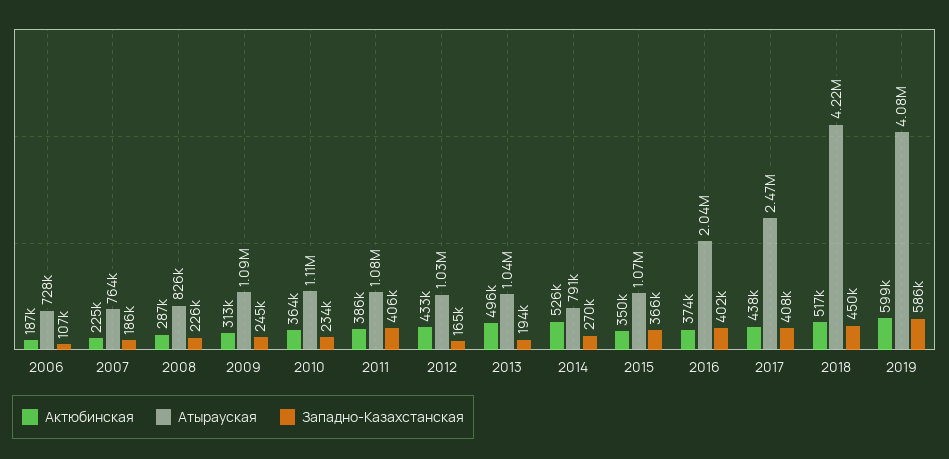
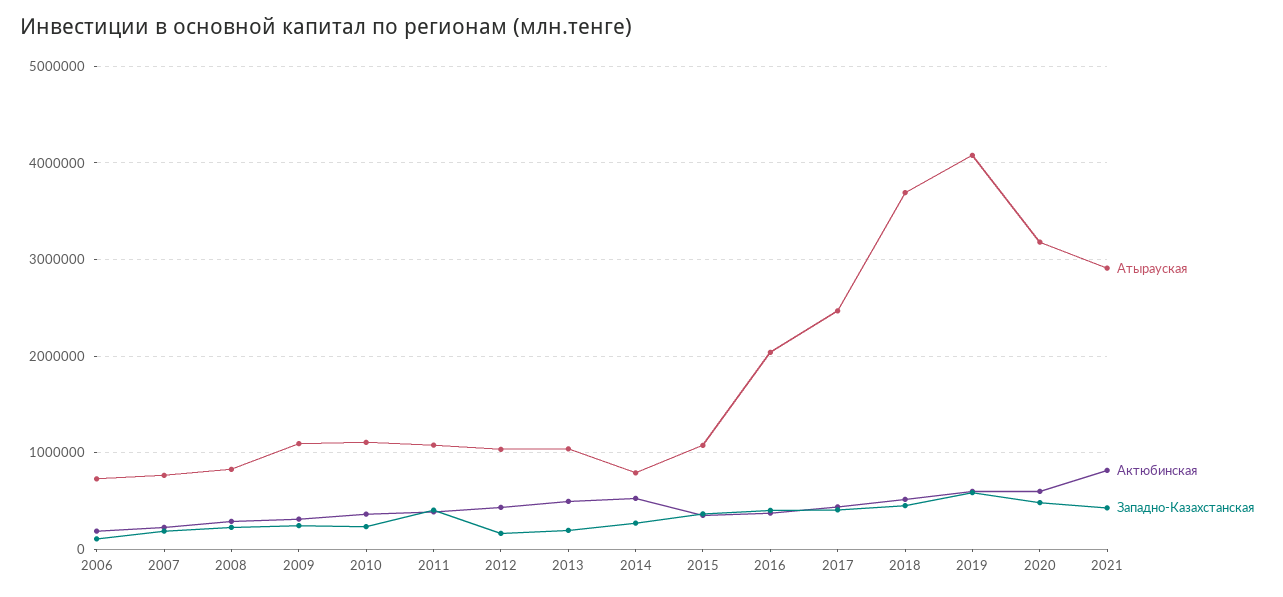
Атырауская, 2018: 4220000 -> 3700000
Атырауская, 2020: none -> 3200000
Актюбинская, 2020: none -> 600000
Западно-Казахстанская, 2020: none -> 500000
Атырауская, 2021: none -> 2900000
Актюбинская, 2021: none -> 800000
Западно-Казахстанская, 2021: none -> 400000

